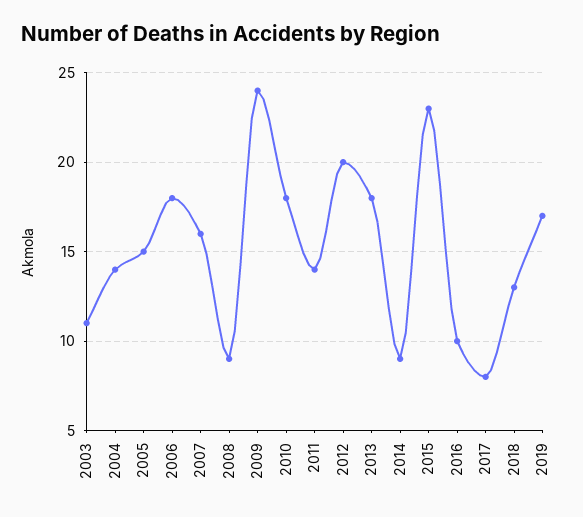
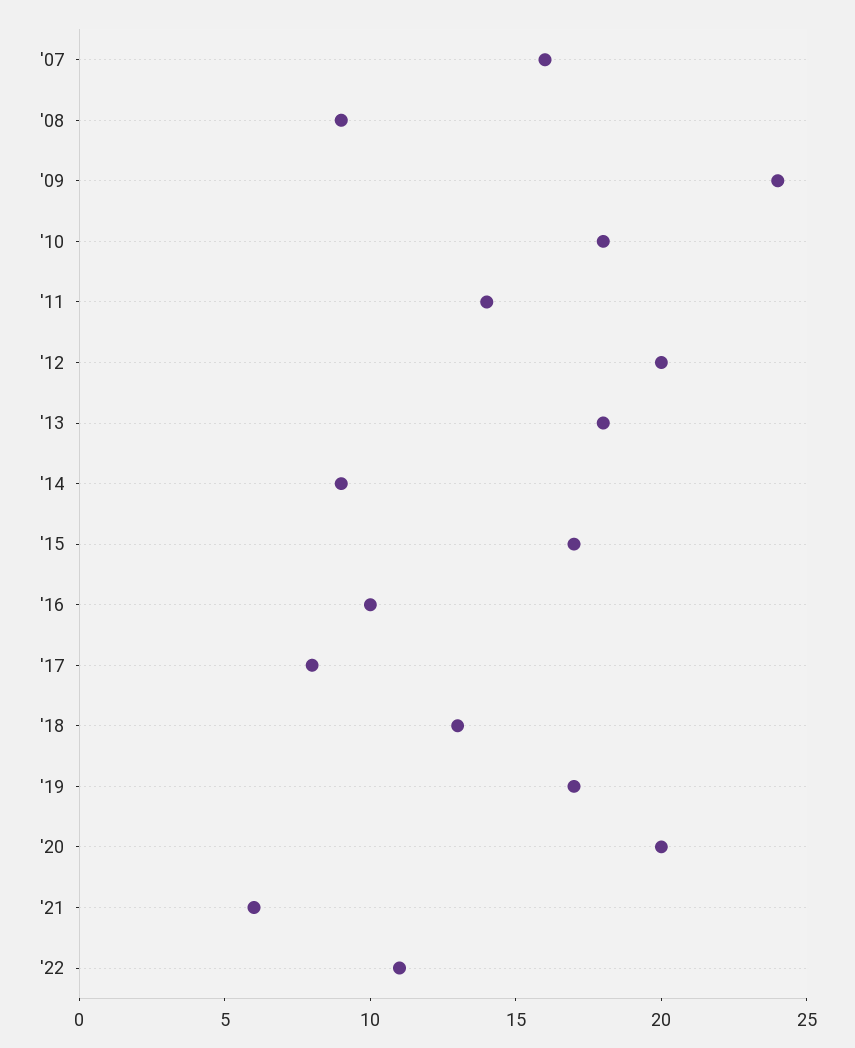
2003: 11 -> none
2004: 14 -> none
2005: 15 -> none
2006: 18 -> none
2015: 23 -> 17
'20: none -> 20
'21: none -> 6
'22: none -> 11

